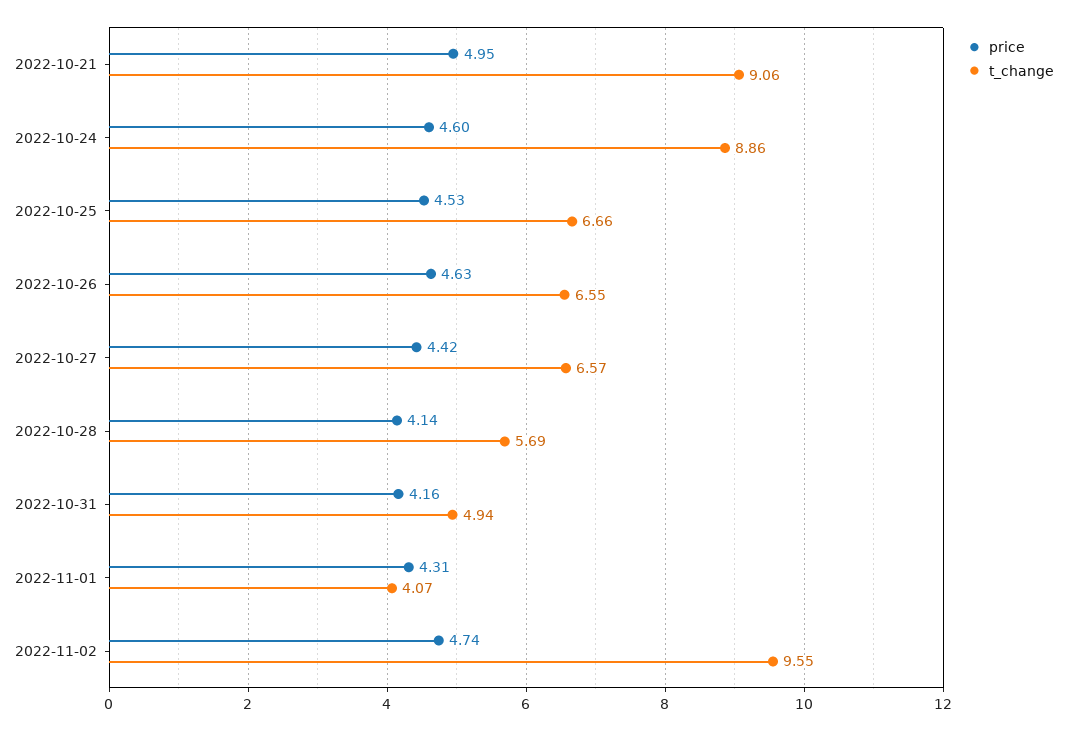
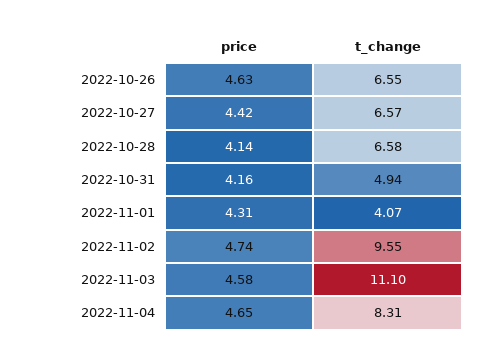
price, 2022-10-21: 4.95 -> none
t_change, 2022-10-21: 9.06 -> none
price, 2022-10-24: 4.6 -> none
t_change, 2022-10-24: 8.86 -> none
price, 2022-10-25: 4.53 -> none
t_change, 2022-10-25: 6.66 -> none
t_change, 2022-10-28: 5.69 -> 6.58
price, 2022-11-03: none -> 4.58
t_change, 2022-11-03: none -> 11.1
price, 2022-11-04: none -> 4.65
t_change, 2022-11-04: none -> 8.31

